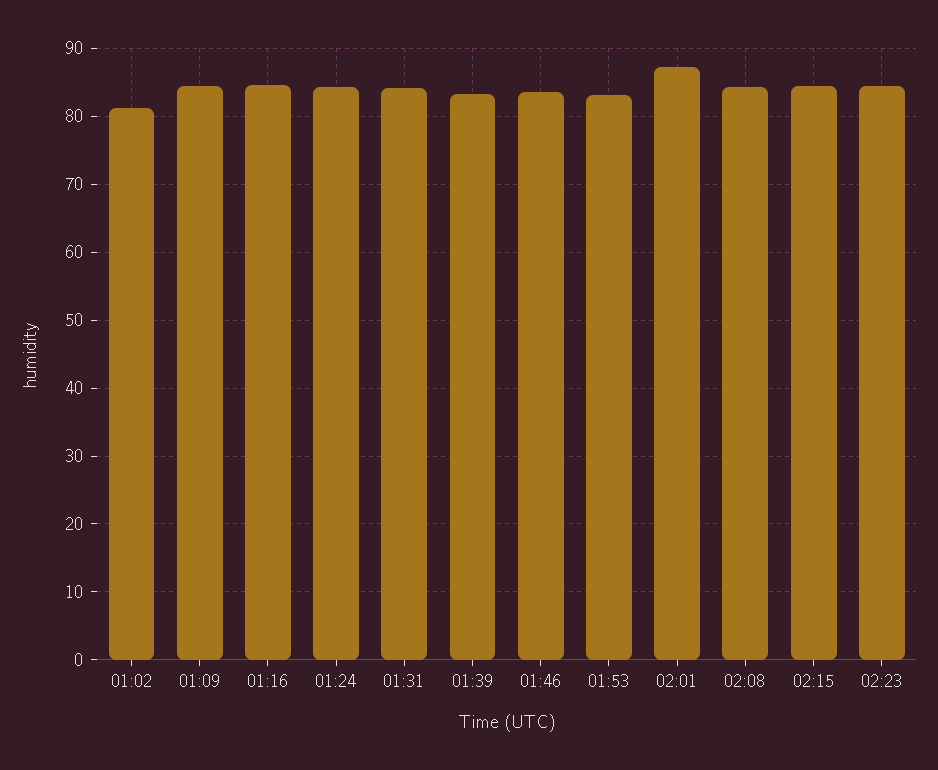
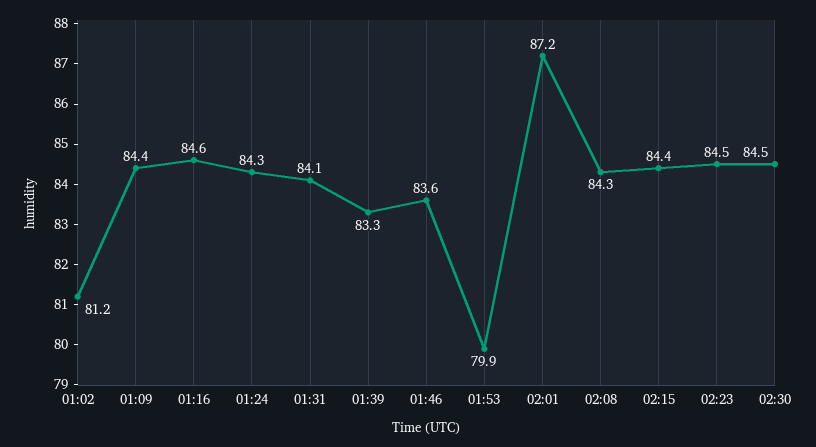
01:53: 83 -> 79.9
02:30: none -> 84.5

